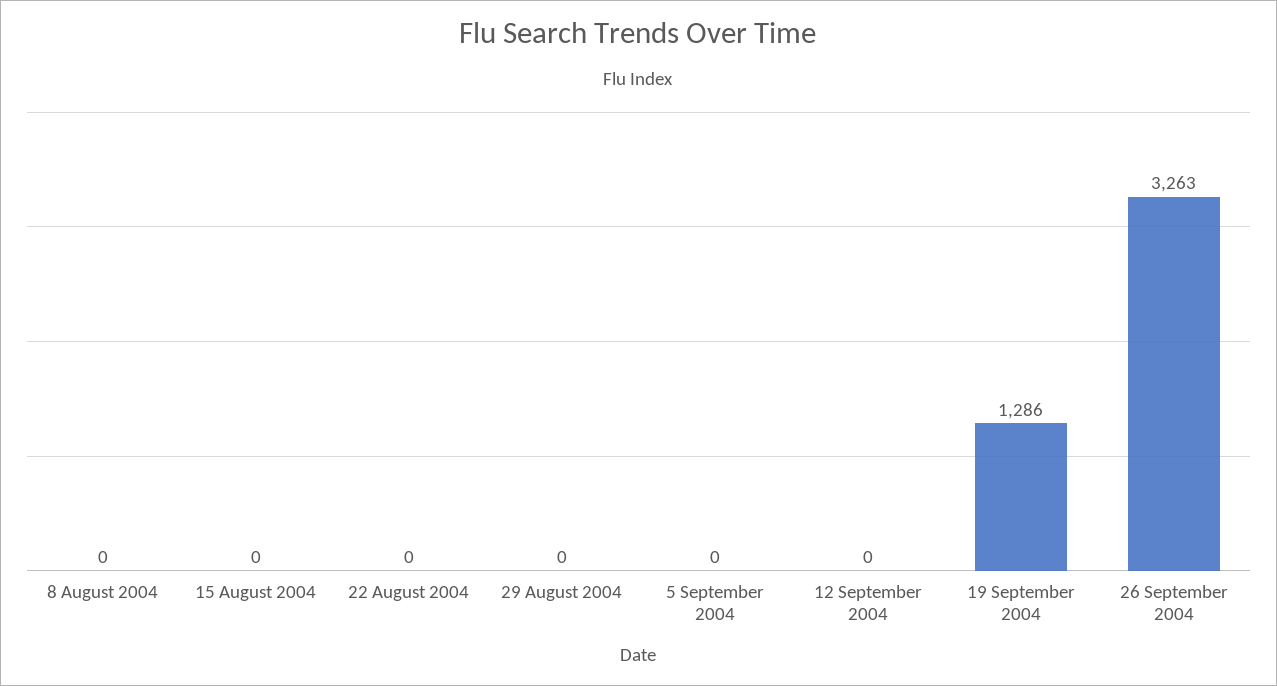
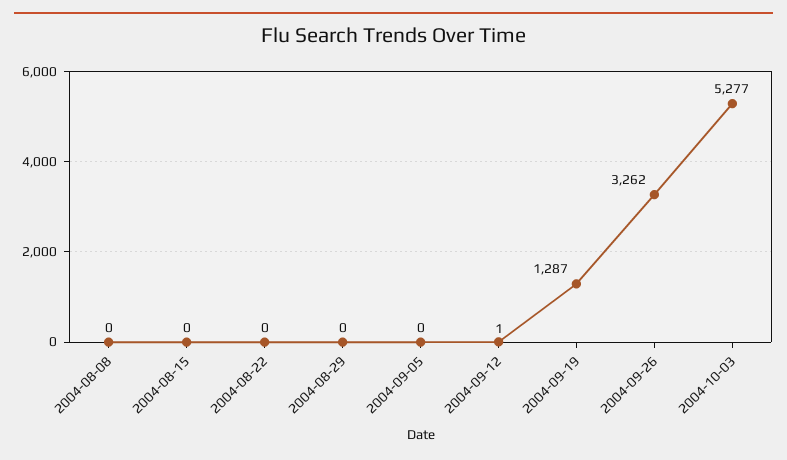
12 September 2004: 0 -> 1
19 September 2004: 1286 -> 1287
26 September 2004: 3263 -> 3262
2004-10-03: none -> 5277

